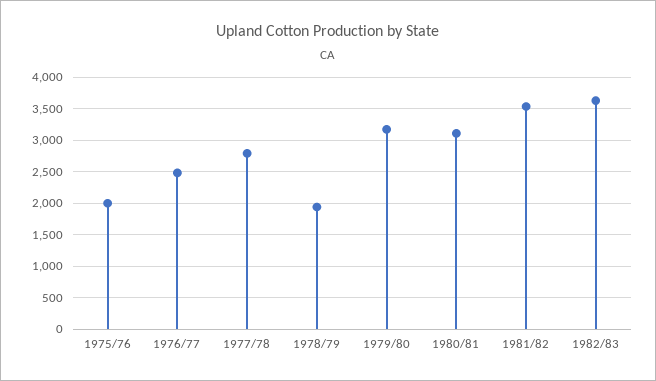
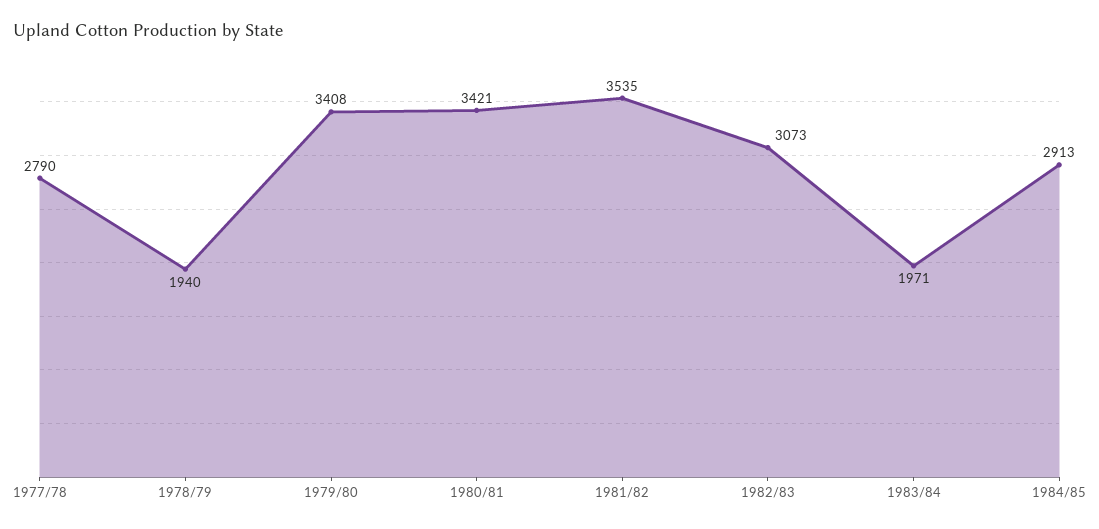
1975/76: 2000 -> none
1976/77: 2500 -> none
1979/80: 3200 -> 3408
1980/81: 3100 -> 3421
1982/83: 3600 -> 3073
1983/84: none -> 1971
1984/85: none -> 2913

